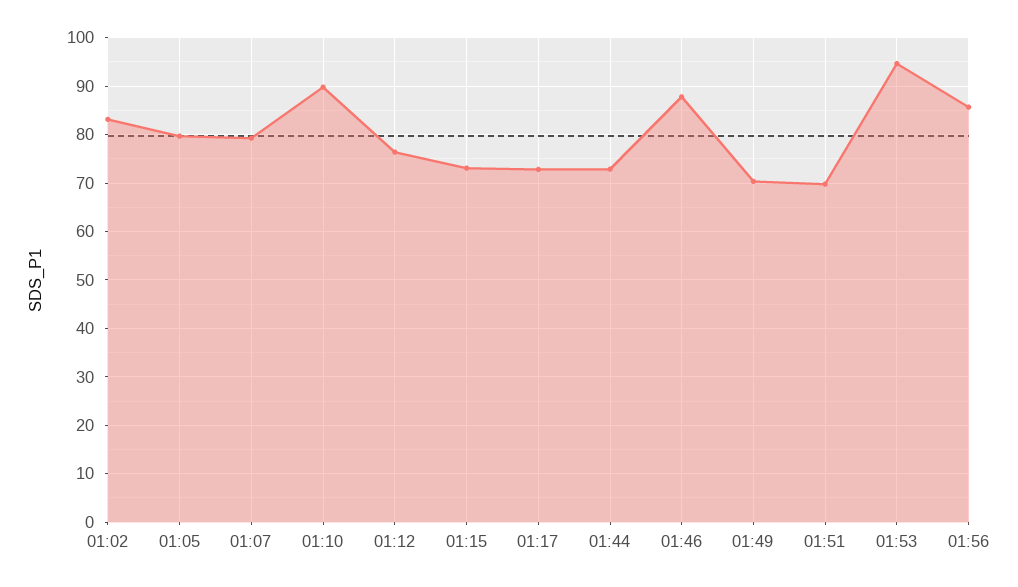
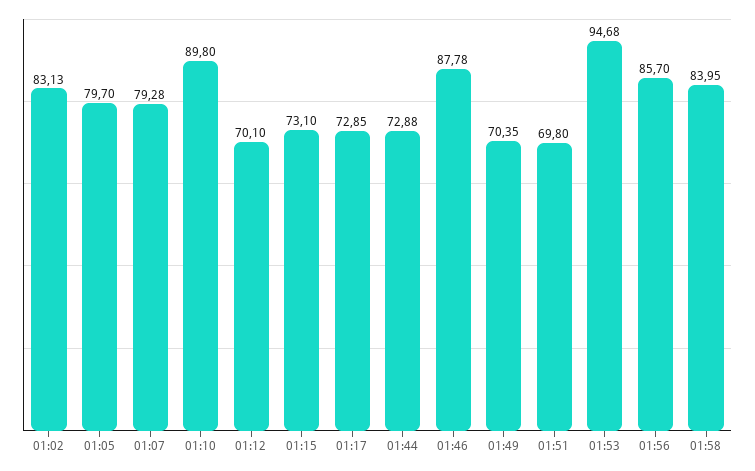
01:12: 76 -> 70.1
01:58: none -> 83.95

